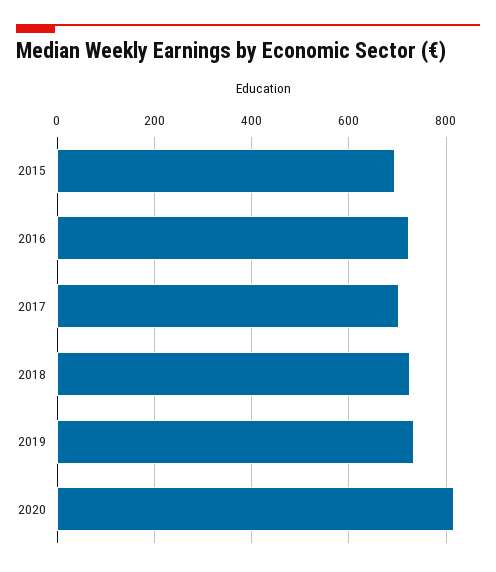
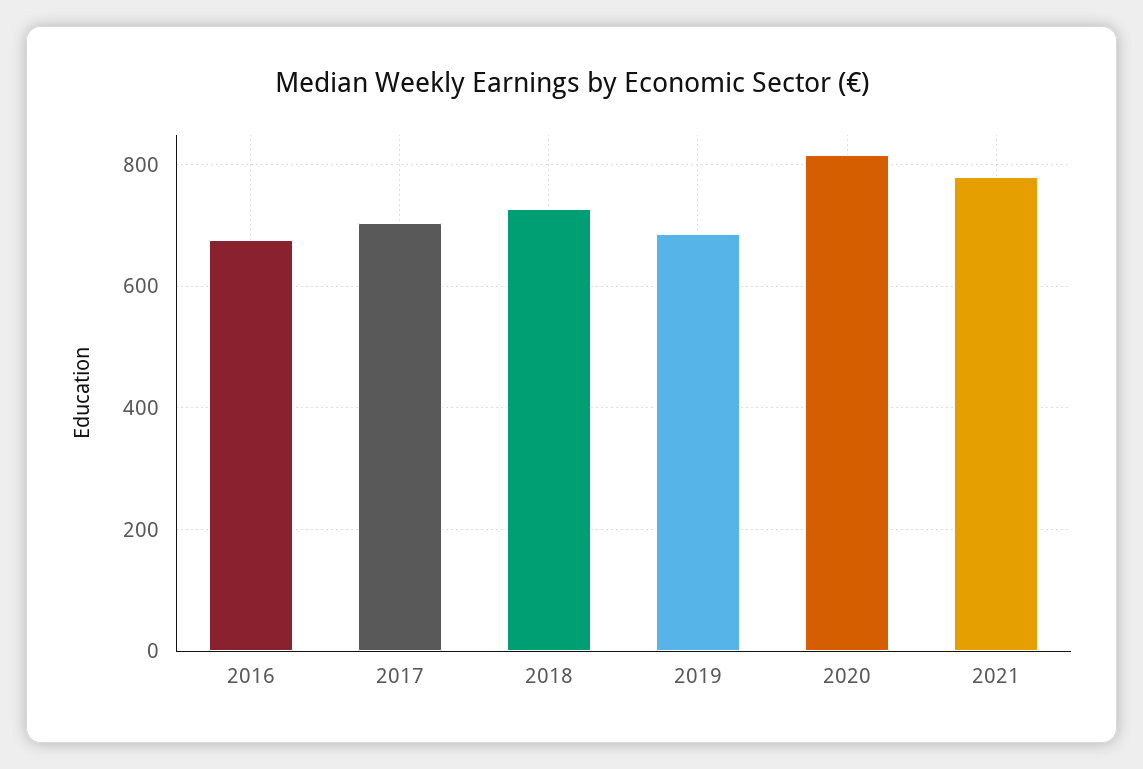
2015: 700 -> none
2016: 720 -> 680
2019: 740 -> 680
2021: none -> 780

